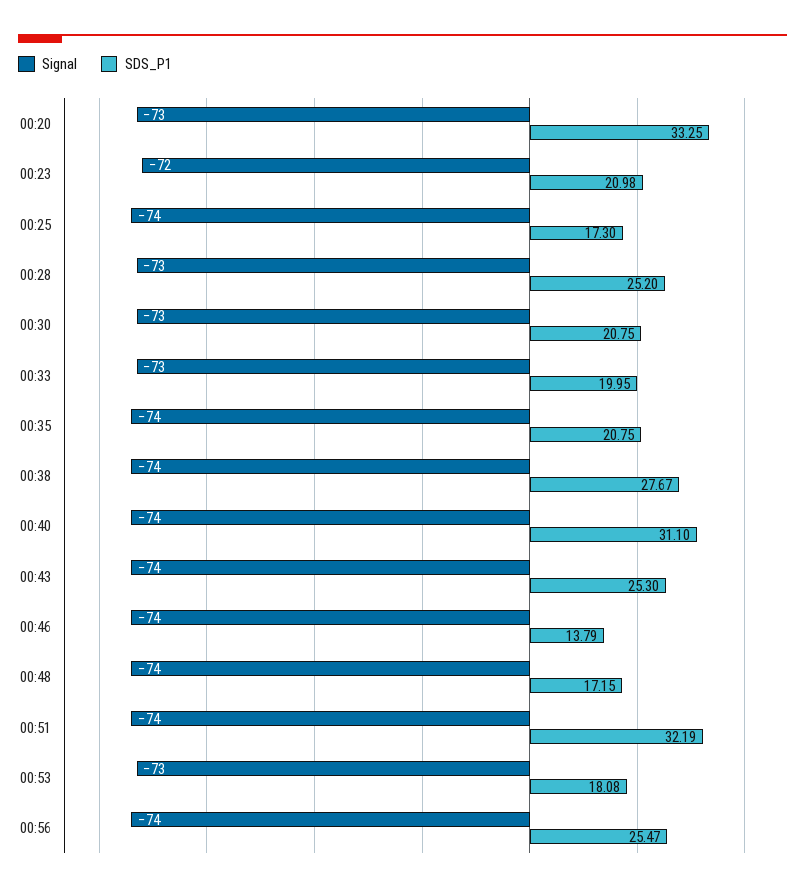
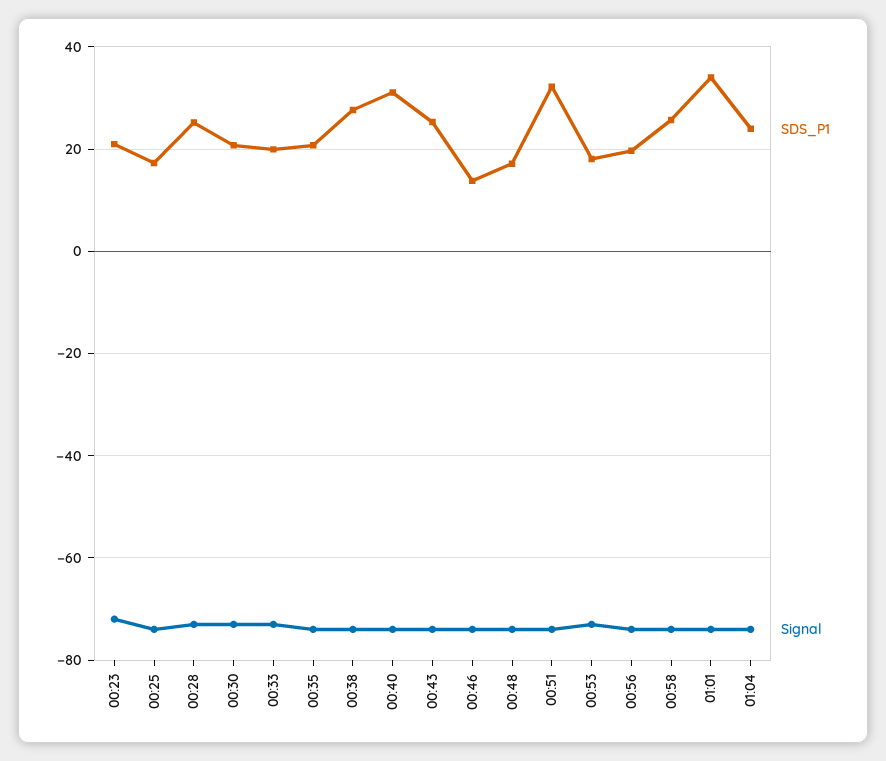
Signal, 00:20: -73 -> none
SDS_P1, 00:20: 33.25 -> none
SDS_P1, 00:56: 25.47 -> 20
SDS_P1, 00:58: none -> 26
Signal, 00:58: none -> -74
SDS_P1, 01:01: none -> 34
Signal, 01:01: none -> -74
SDS_P1, 01:04: none -> 24
Signal, 01:04: none -> -74

